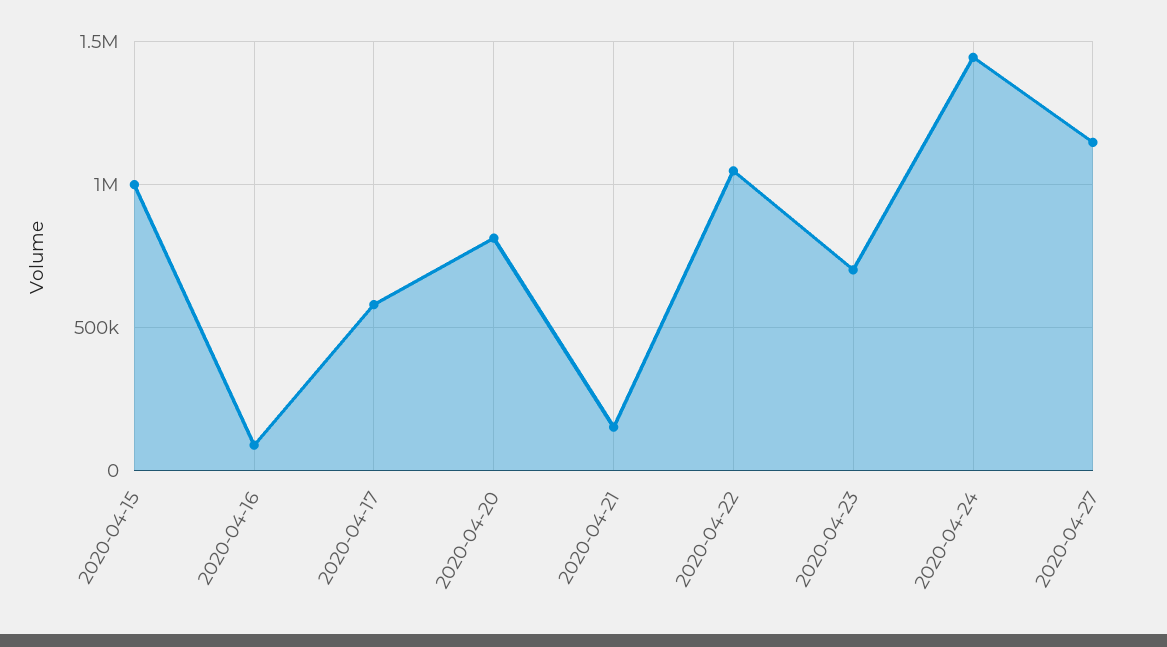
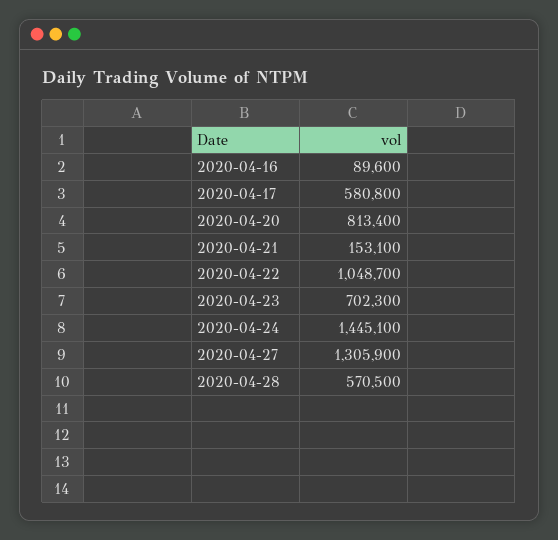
2020-04-15: 1000000 -> none
2020-04-27: 1150000 -> 1305900
2020-04-28: none -> 570500

